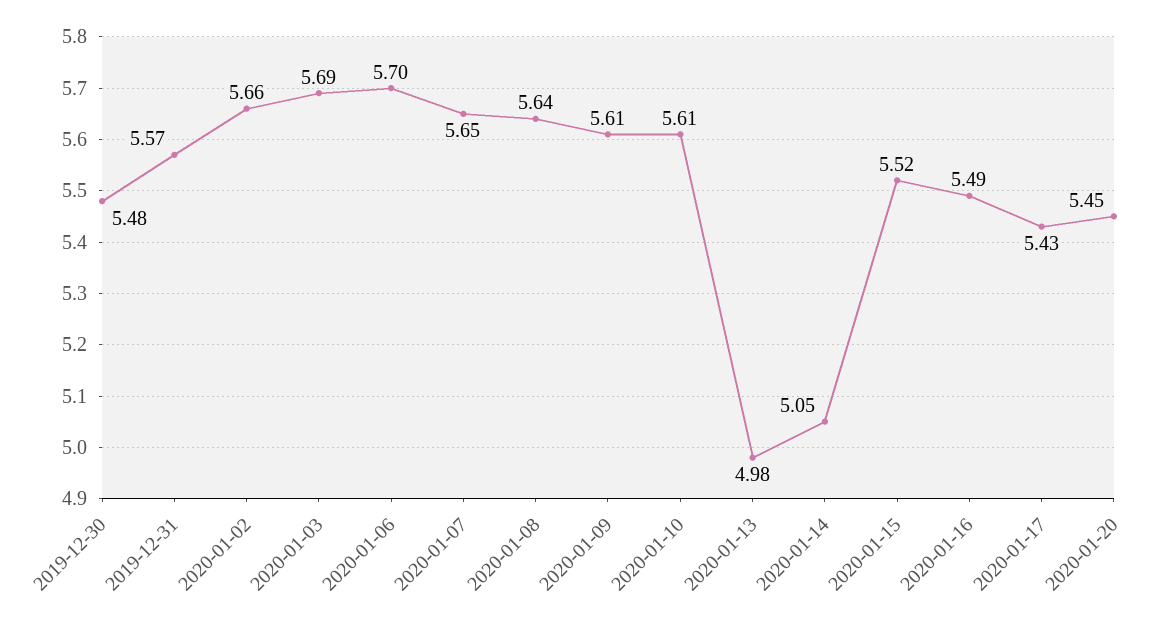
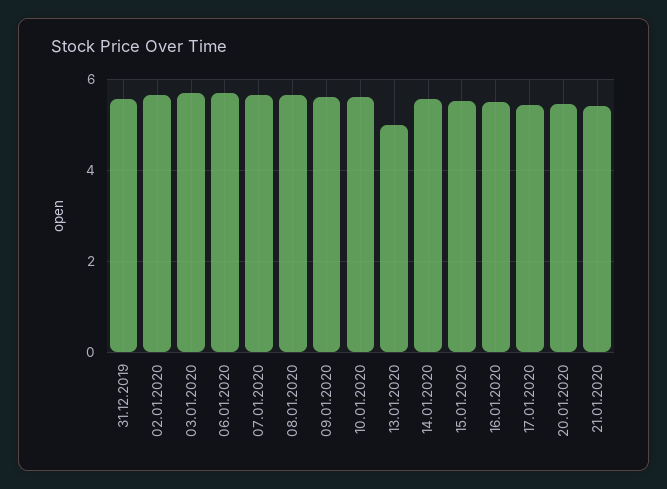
2019-12-30: 5.48 -> none
2020-01-14: 5.05 -> 5.6
21.01.2020: none -> 5.4

